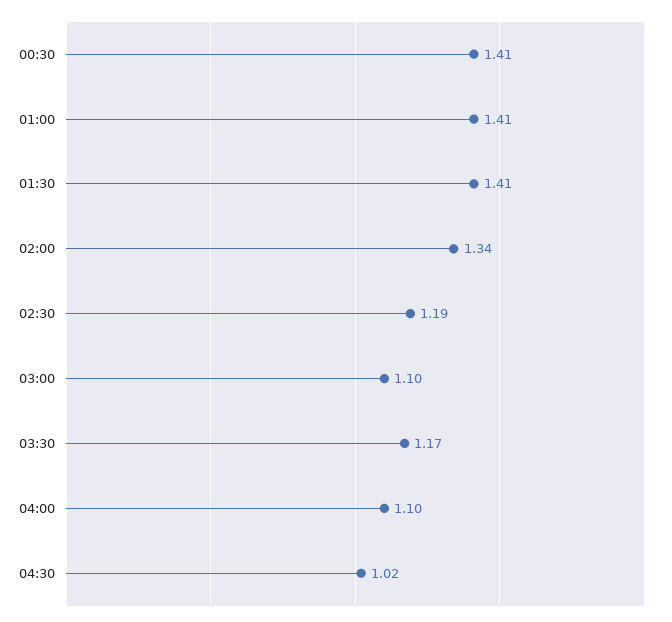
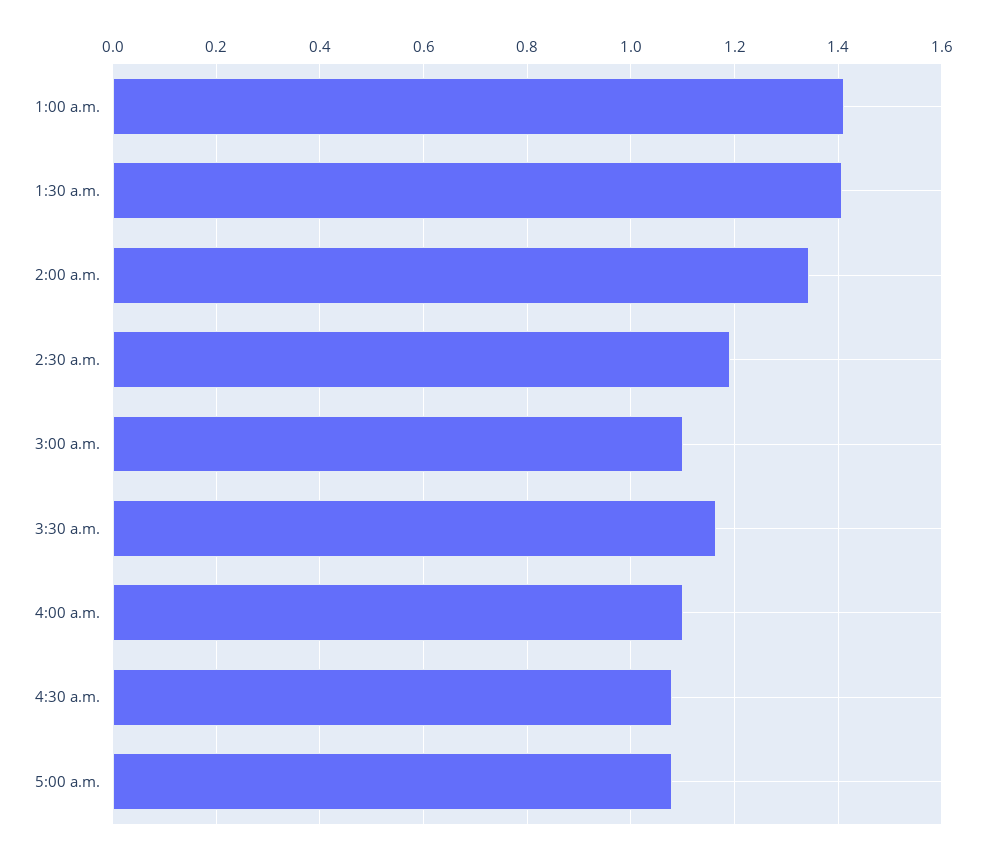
00:30: 1.41 -> none
04:30: 1.02 -> 1.08
5:00 a.m.: none -> 1.08

